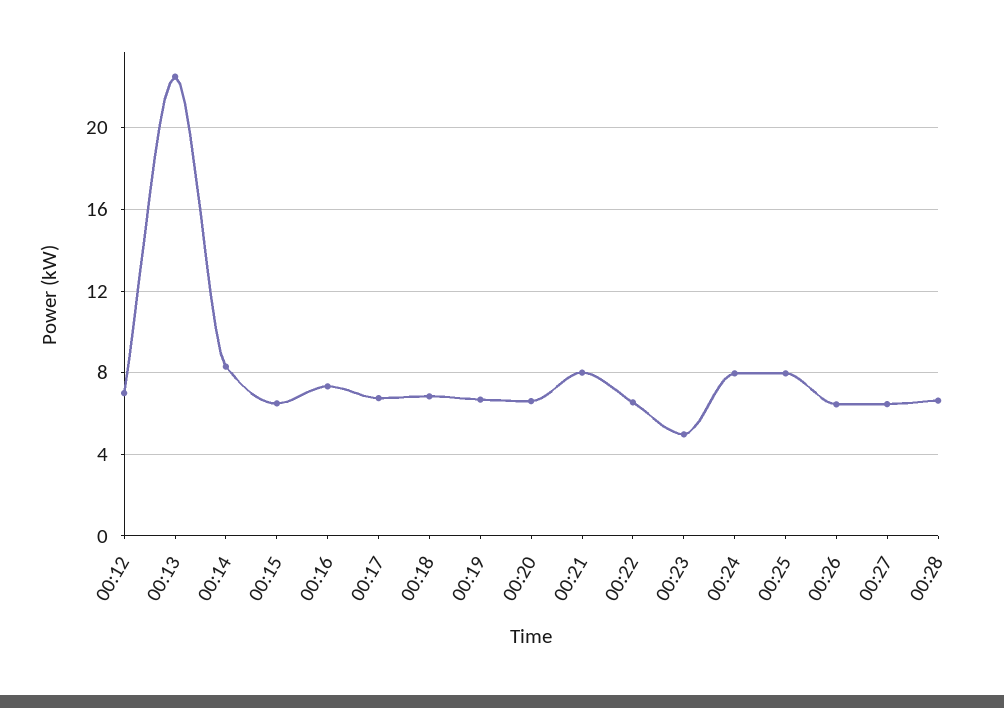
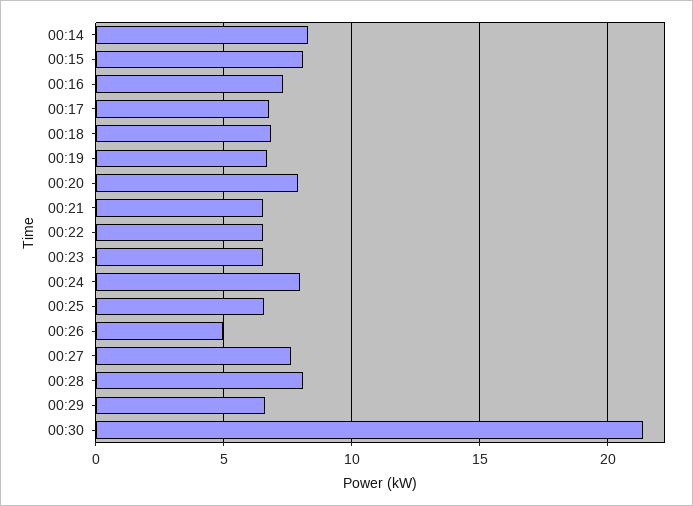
00:12: 7 -> none
00:13: 22.5 -> none
00:15: 6.5 -> 8
00:20: 6.5 -> 8
00:21: 8 -> 6.5
00:23: 5 -> 6.5
00:25: 8 -> 6.5
00:26: 6.5 -> 5
00:27: 6.5 -> 7.5
00:28: 6.5 -> 8
00:29: none -> 6.5
00:30: none -> 21.5

